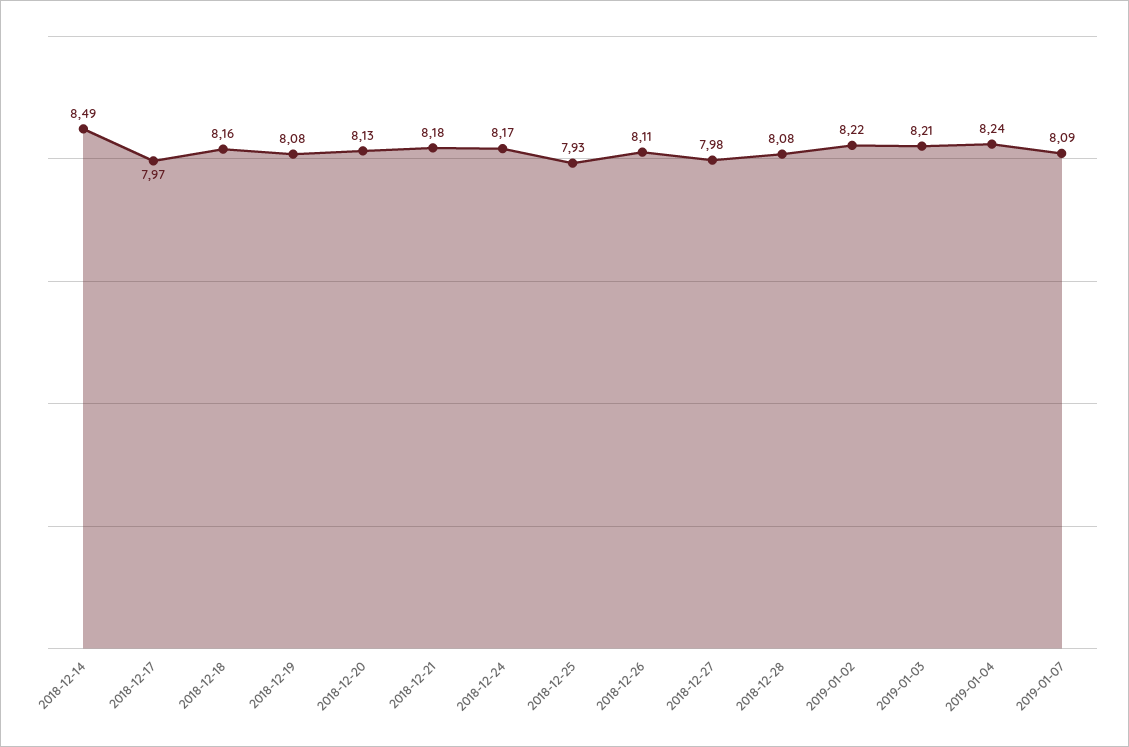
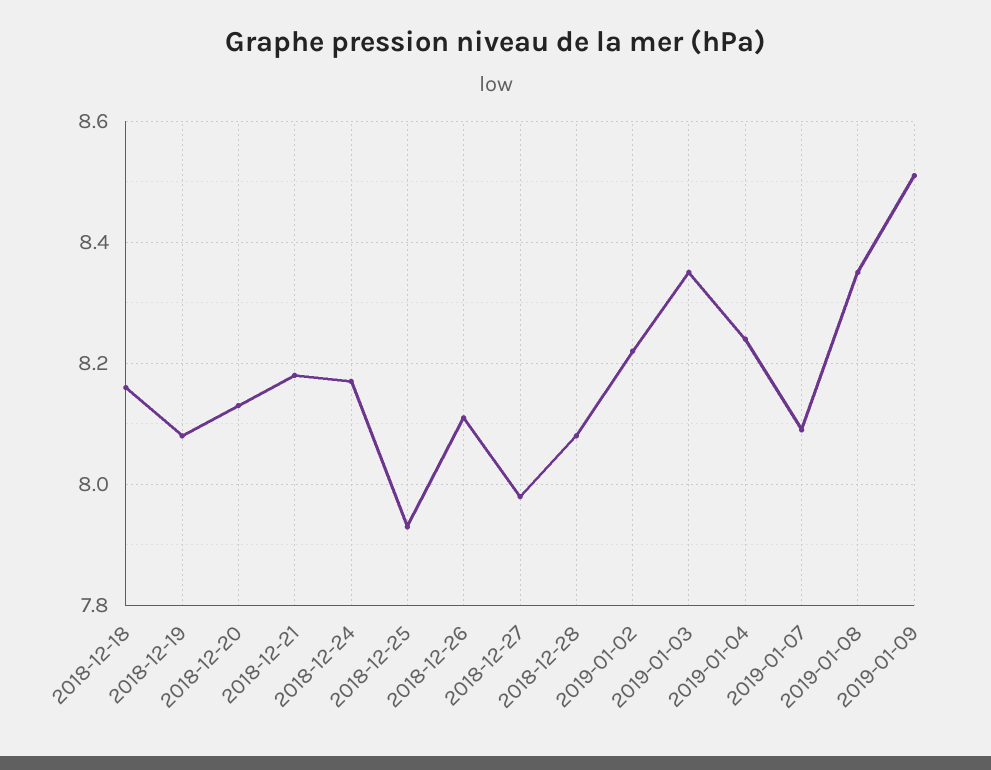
2018-12-14: 8.49 -> none
2018-12-17: 7.97 -> none
2019-01-03: 8.21 -> 8.35
2019-01-08: none -> 8.35
2019-01-09: none -> 8.5

